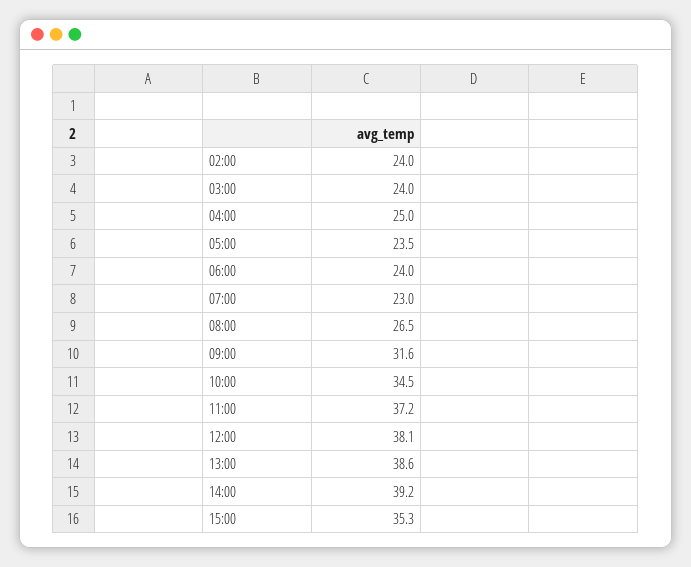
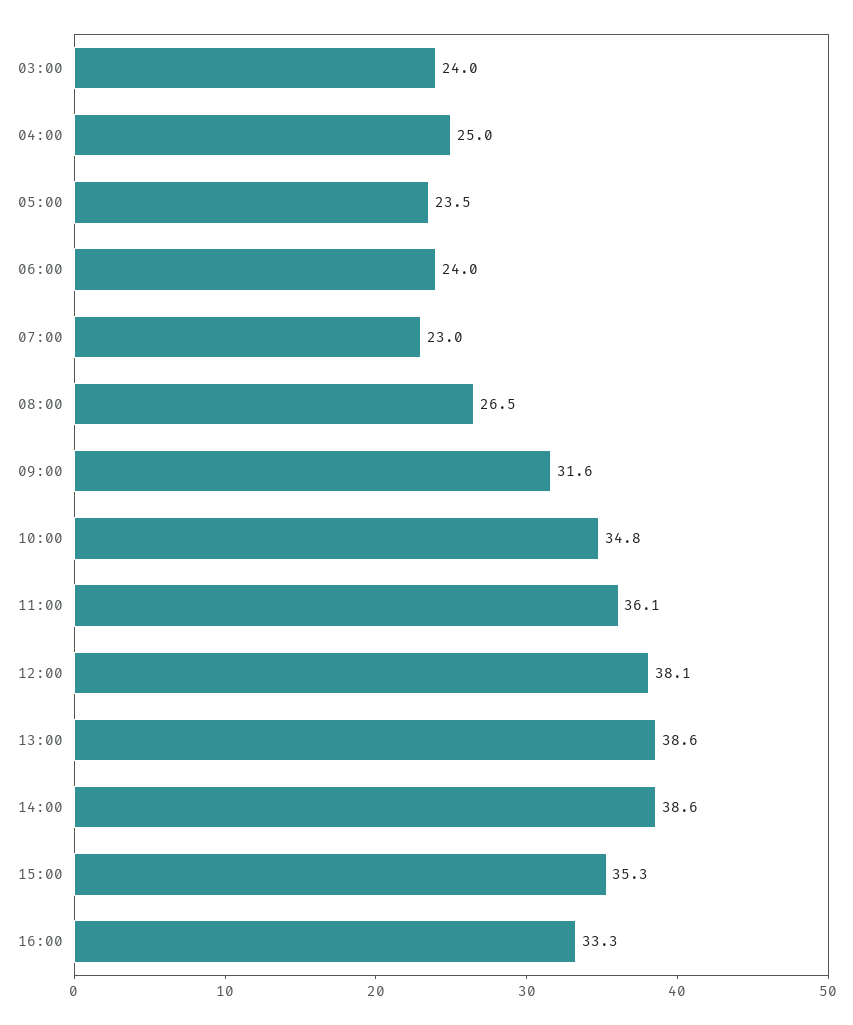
02:00: 24 -> none
10:00: 34.5 -> 34.8
11:00: 37.2 -> 36.1
14:00: 39.2 -> 38.6
16:00: none -> 33.3

